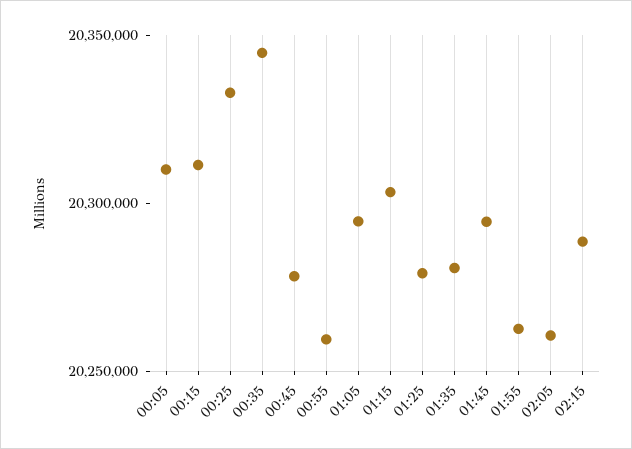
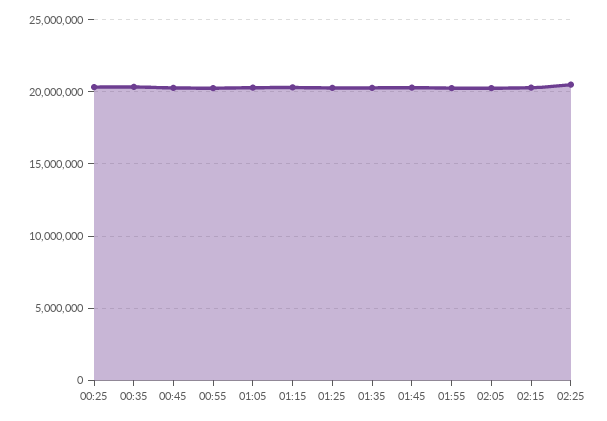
00:05: 20310000 -> none
00:15: 20310000 -> none
02:25: none -> 20500000

